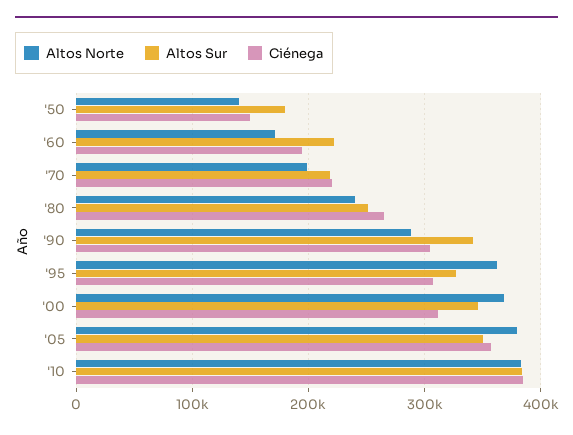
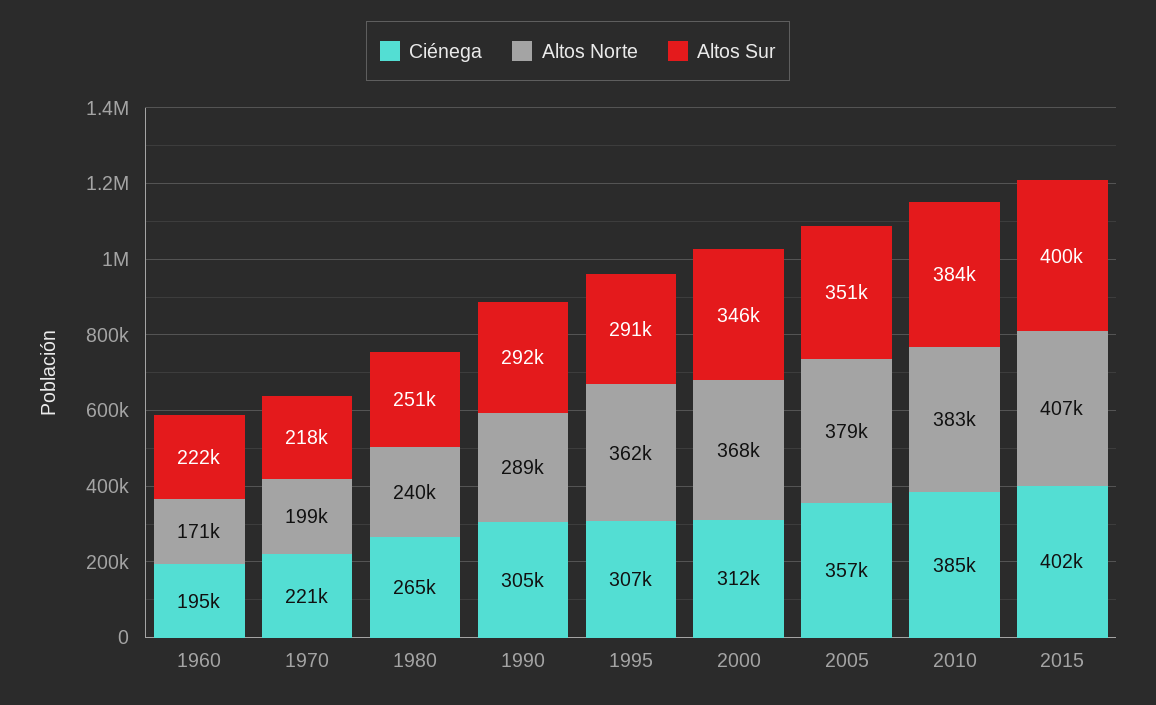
Altos Norte, '50: 140000 -> none
Altos Sur, '50: 180000 -> none
Ciénega, '50: 150000 -> none
Altos Sur, '90: 340000 -> 292000
Altos Sur, '95: 330000 -> 291000
Ciénega, 2015: none -> 402000
Altos Norte, 2015: none -> 407000
Altos Sur, 2015: none -> 400000

